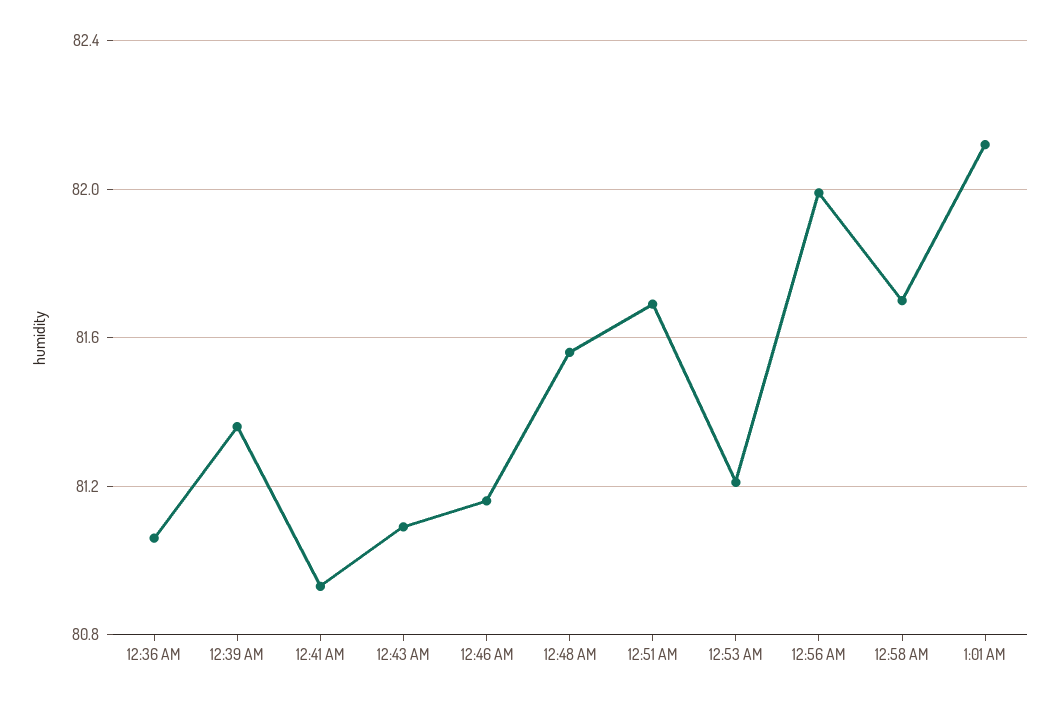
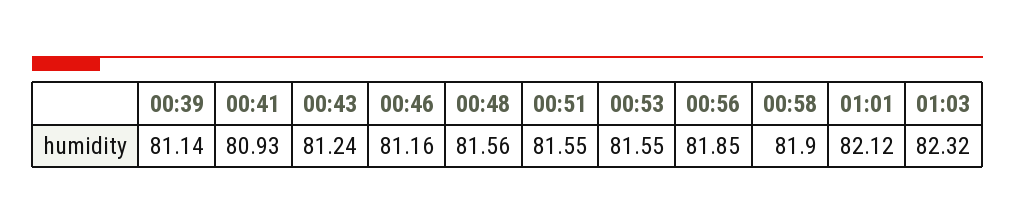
12:36 AM: 81.05 -> none
12:39 AM: 81.35 -> 81.14
12:43 AM: 81.1 -> 81.24
12:51 AM: 81.7 -> 81.55
12:53 AM: 81.2 -> 81.55
12:56 AM: 82 -> 81.85
12:58 AM: 81.7 -> 81.9
01:03: none -> 82.32

